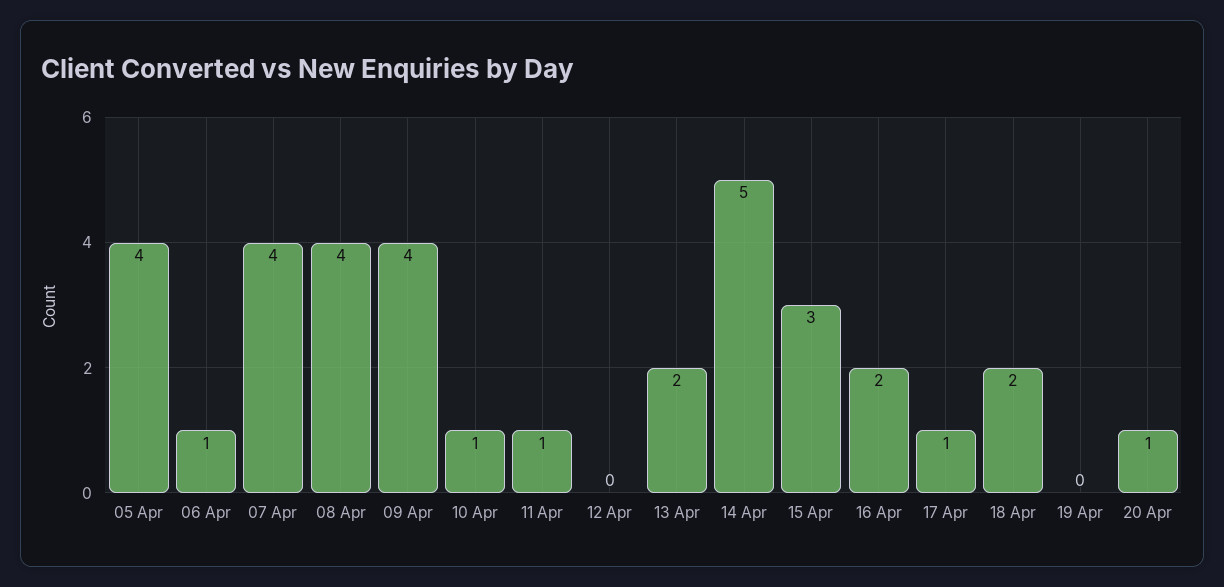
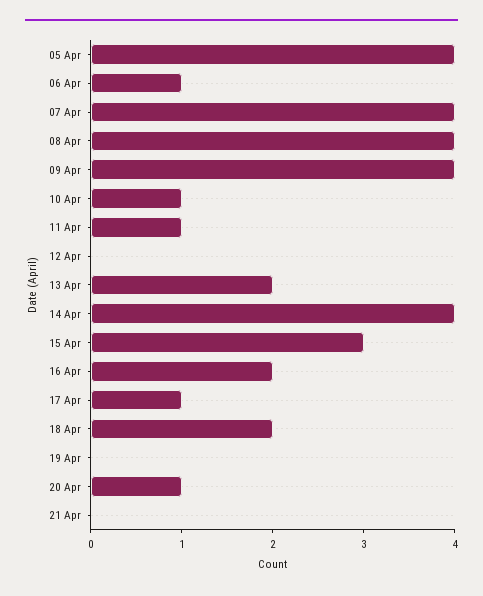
14 Apr: 5 -> 4
21 Apr: none -> 0

